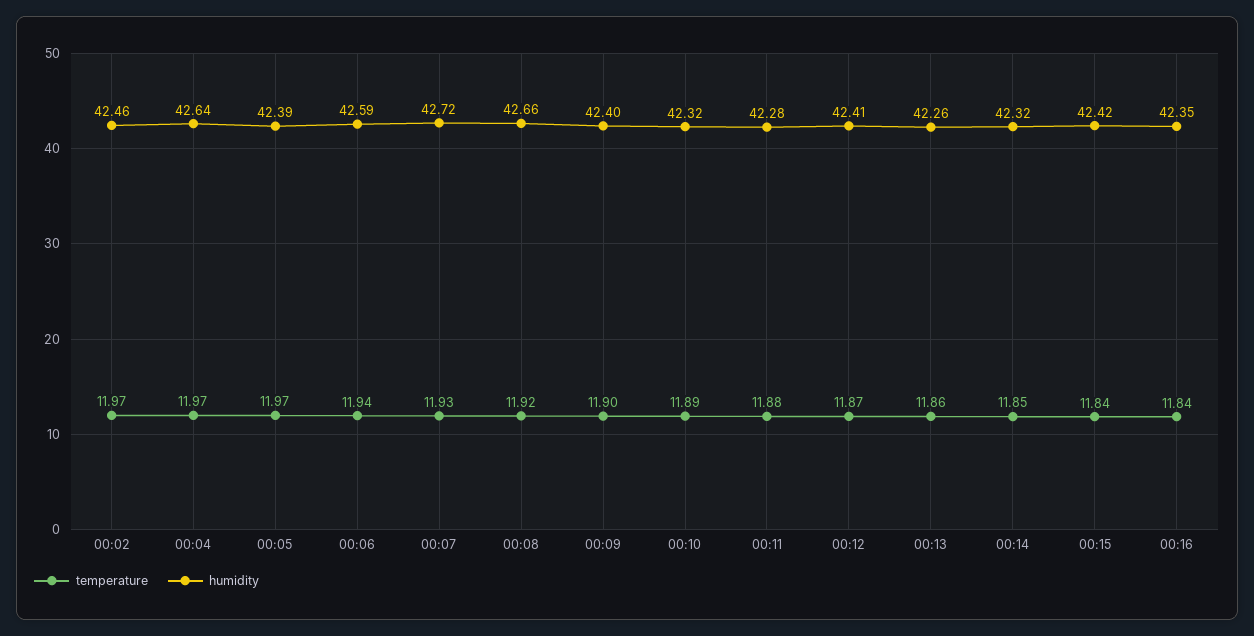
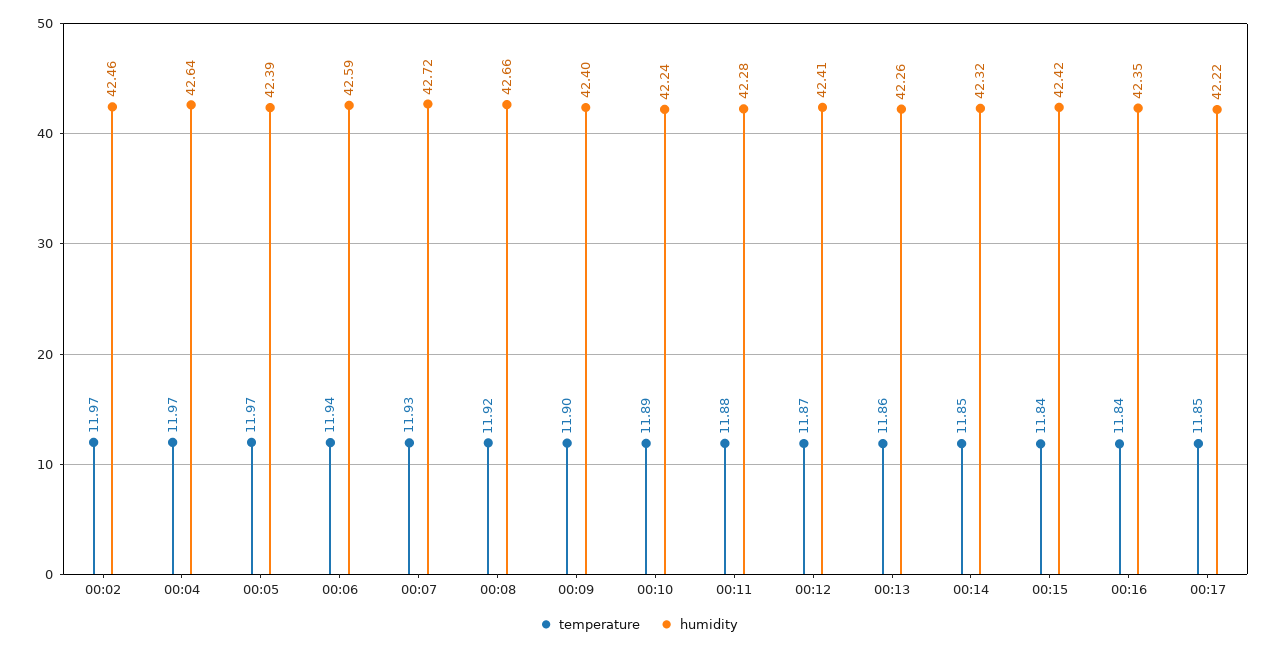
humidity, 00:10: 42.32 -> 42.24
temperature, 00:17: none -> 11.85
humidity, 00:17: none -> 42.22

